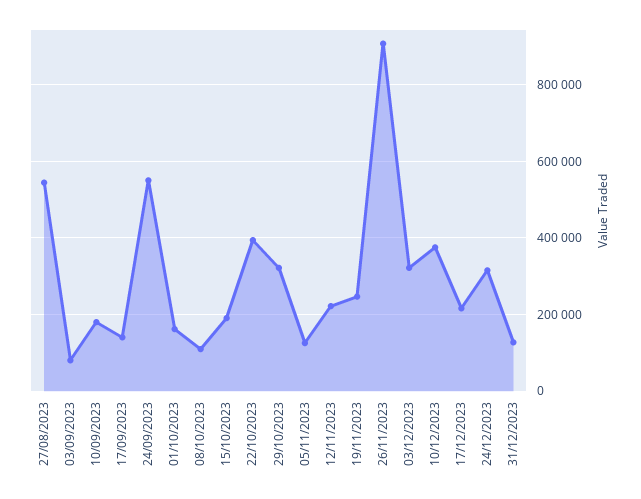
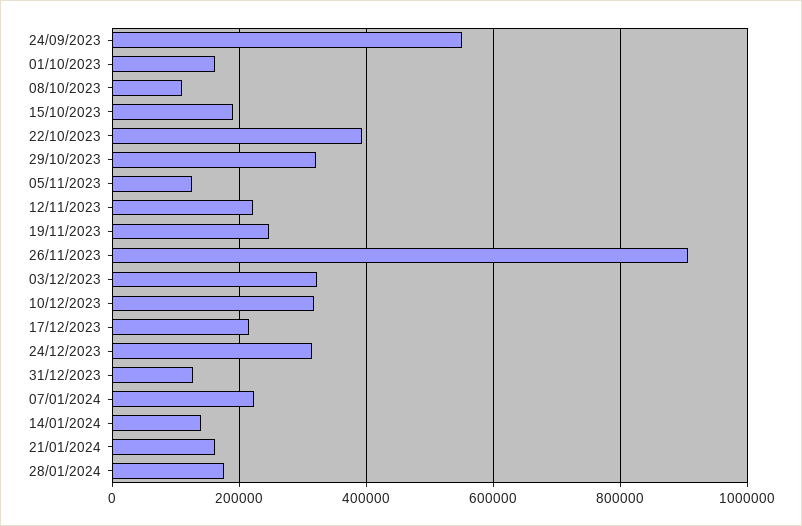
27/08/2023: 540000 -> none
03/09/2023: 80000 -> none
10/09/2023: 180000 -> none
17/09/2023: 140000 -> none
10/12/2023: 380000 -> 320000
07/01/2024: none -> 220000
14/01/2024: none -> 140000
21/01/2024: none -> 160000
28/01/2024: none -> 180000

